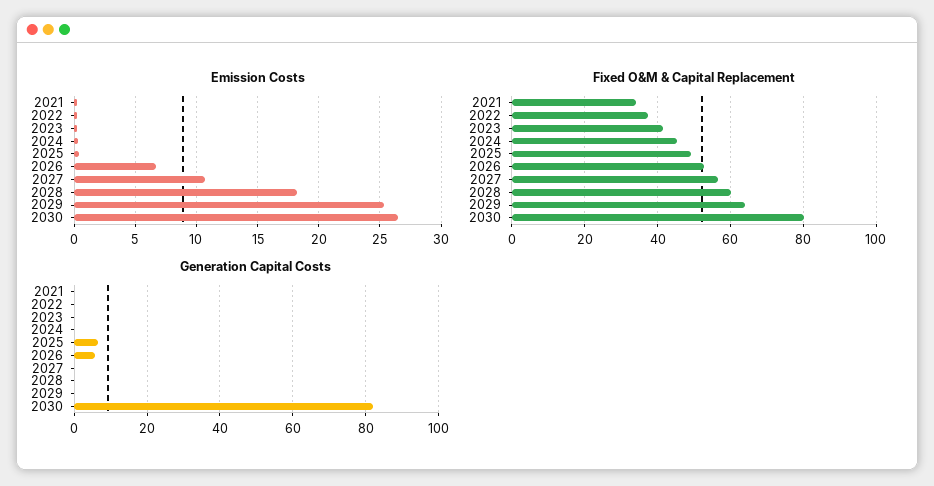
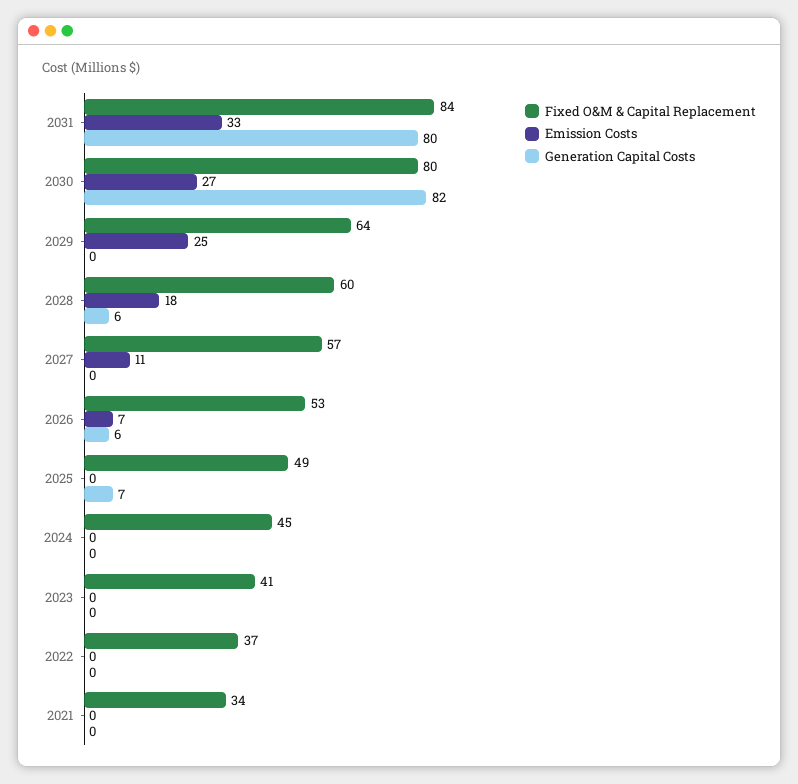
Generation Capital Costs, 2028: 0 -> 6
Fixed O&M & Capital Replacement, 2031: none -> 84
Emission Costs, 2031: none -> 33
Generation Capital Costs, 2031: none -> 80

